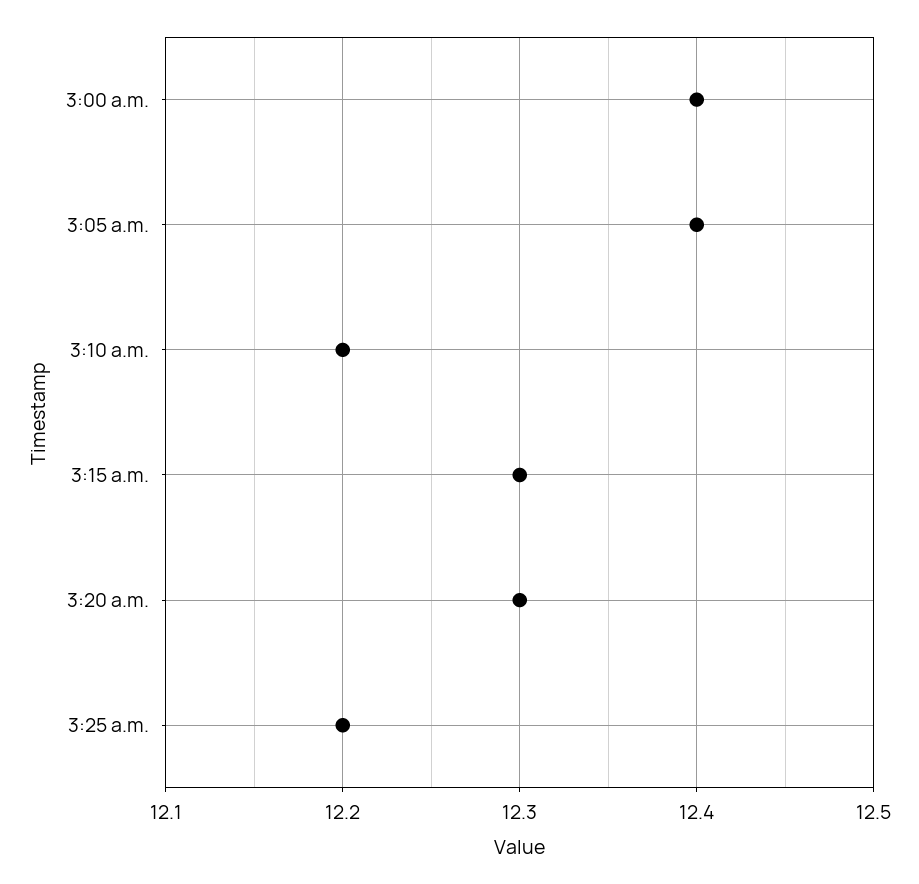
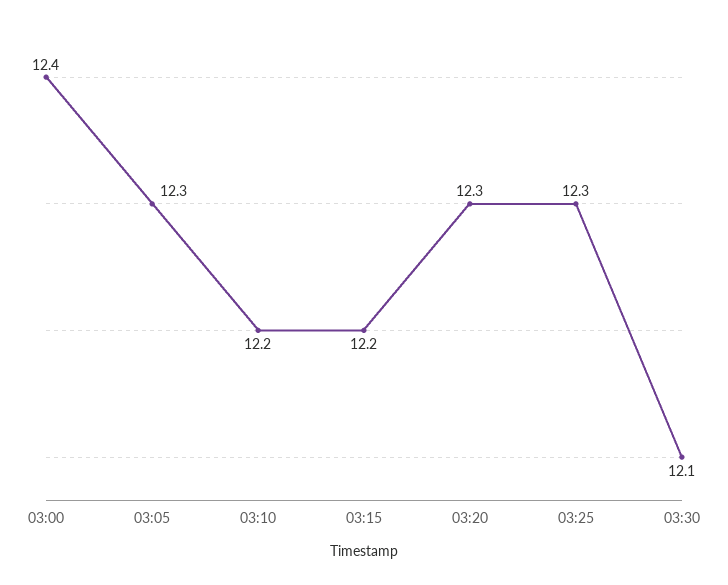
3:05 a.m.: 12.4 -> 12.3
3:15 a.m.: 12.3 -> 12.2
3:25 a.m.: 12.2 -> 12.3
03:30: none -> 12.1

